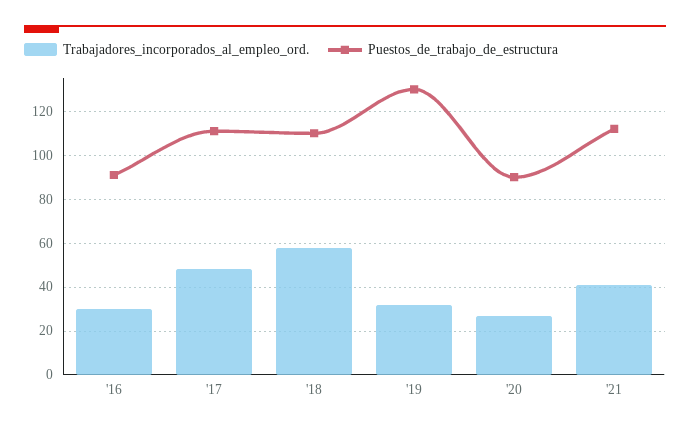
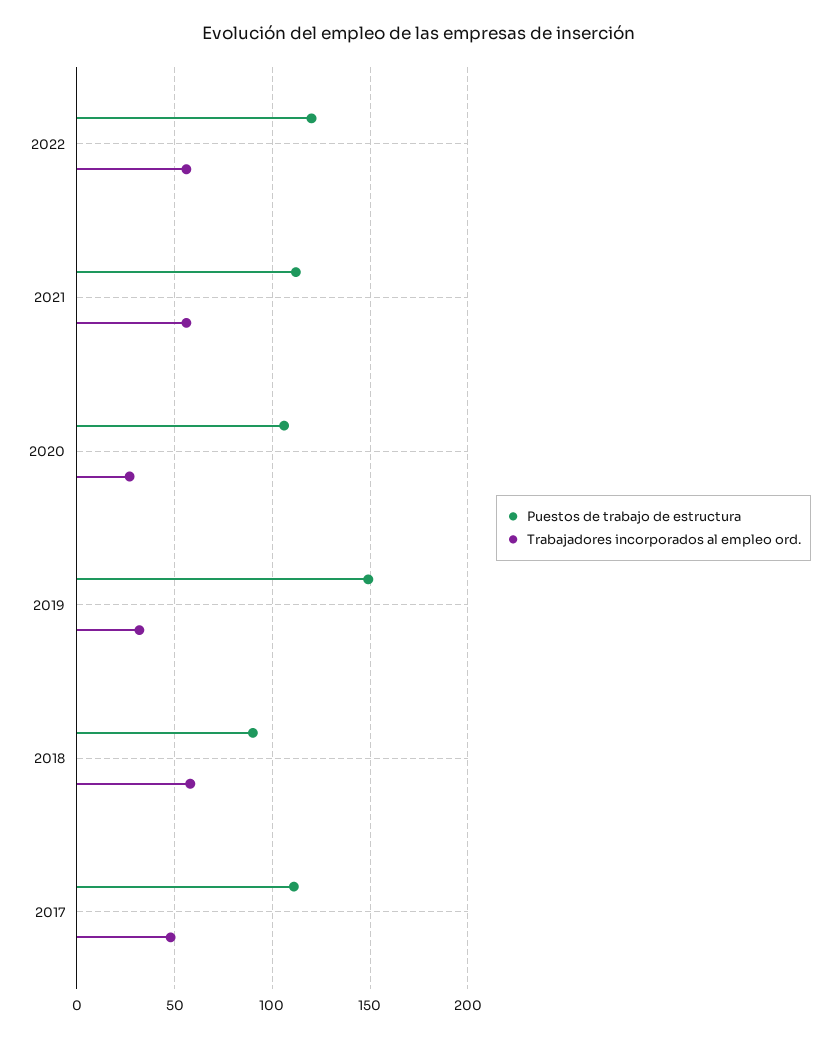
Trabajadores_incorporados_al_empleo_ord., '16: 30 -> none
Puestos_de_trabajo_de_estructura, '16: 90 -> none
Puestos_de_trabajo_de_estructura, '18: 110 -> 90
Puestos_de_trabajo_de_estructura, '19: 130 -> 150
Puestos_de_trabajo_de_estructura, '20: 90 -> 105
Trabajadores_incorporados_al_empleo_ord., '21: 40 -> 55
Puestos_de_trabajo_de_estructura, 2022: none -> 120
Trabajadores_incorporados_al_empleo_ord., 2022: none -> 55

